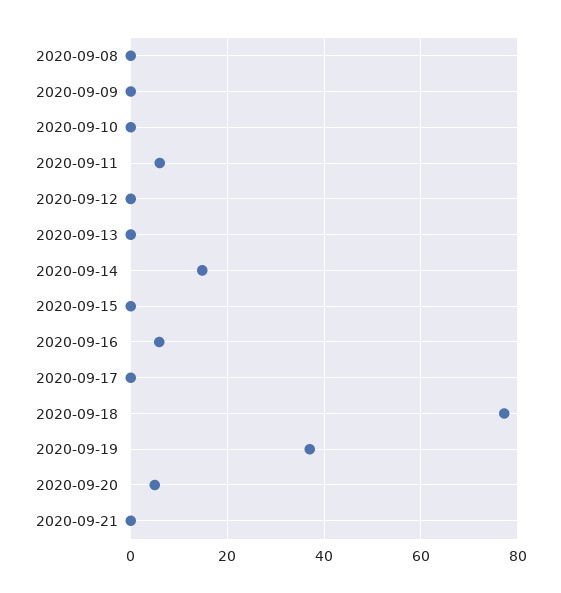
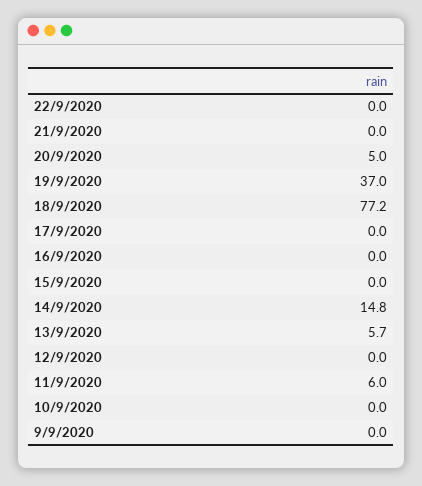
2020-09-08: 0 -> none
2020-09-13: 0 -> 5.7
2020-09-16: 6 -> 0
22/9/2020: none -> 0

